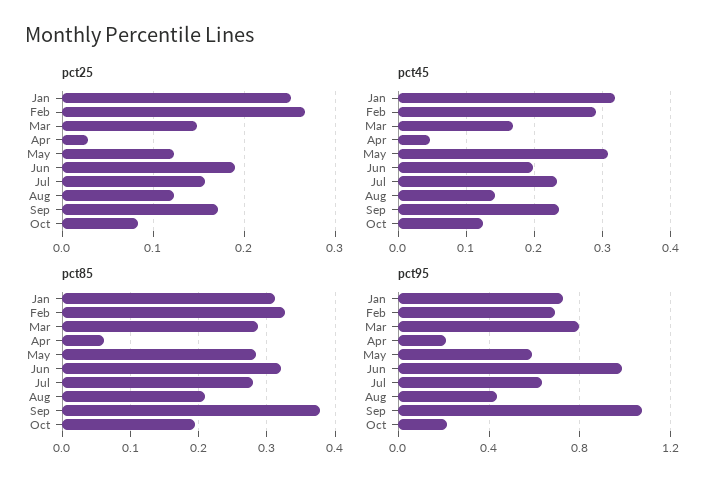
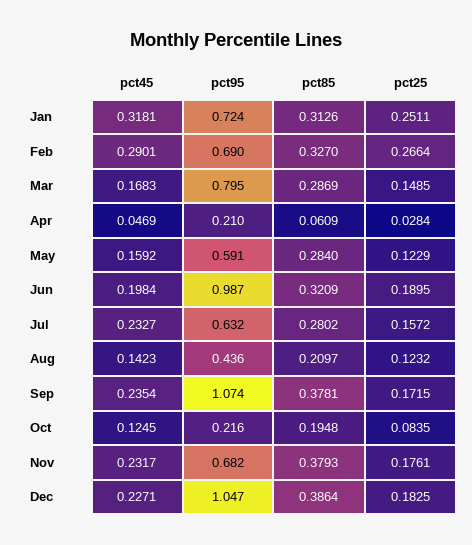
pct45, May: 0.31 -> 0.1592
pct45, Nov: none -> 0.2317
pct95, Nov: none -> 0.682
pct85, Nov: none -> 0.3793
pct25, Nov: none -> 0.1761
pct45, Dec: none -> 0.2271
pct95, Dec: none -> 1.047
pct85, Dec: none -> 0.3864
pct25, Dec: none -> 0.1825

